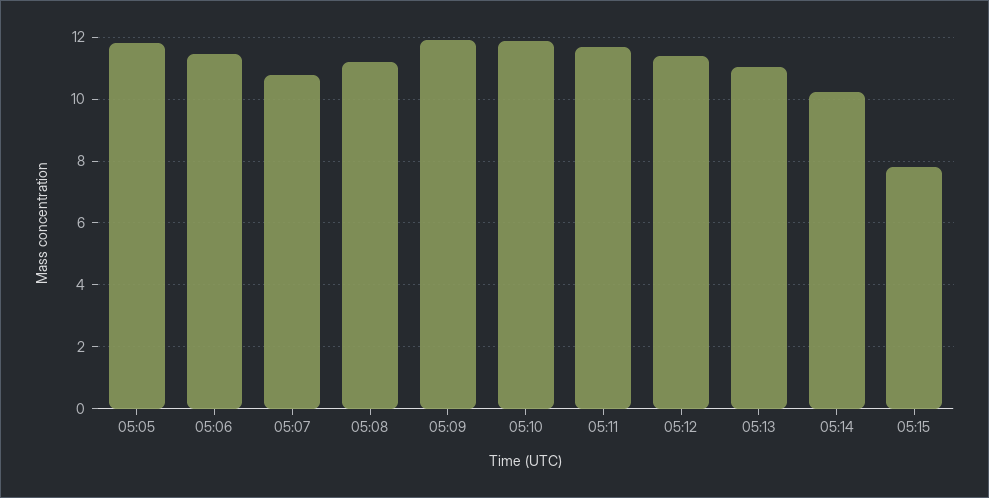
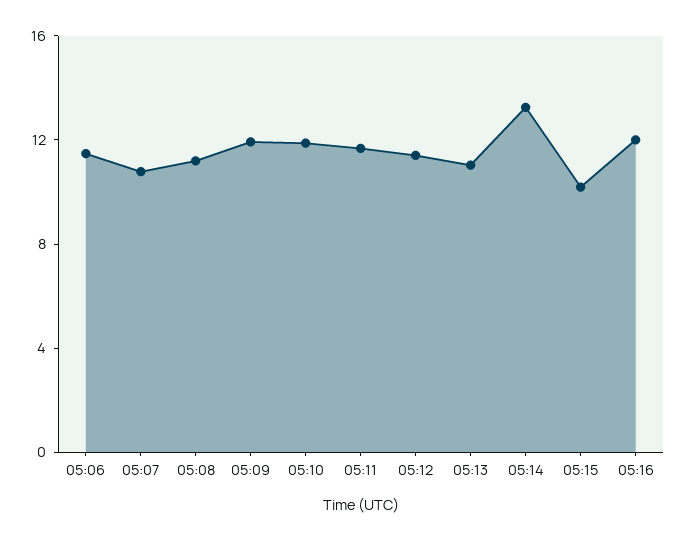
05:05: 11.8 -> none
05:14: 10.2 -> 13
05:15: 7.8 -> 10
05:16: none -> 12

